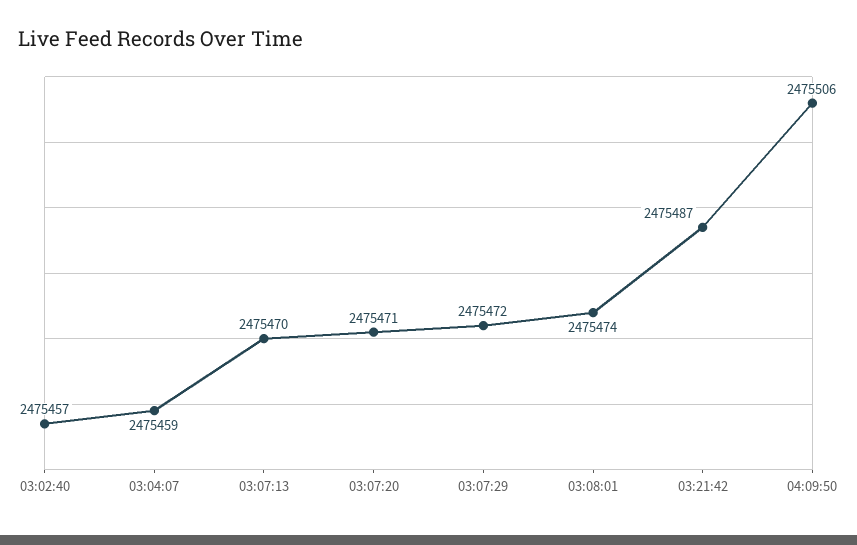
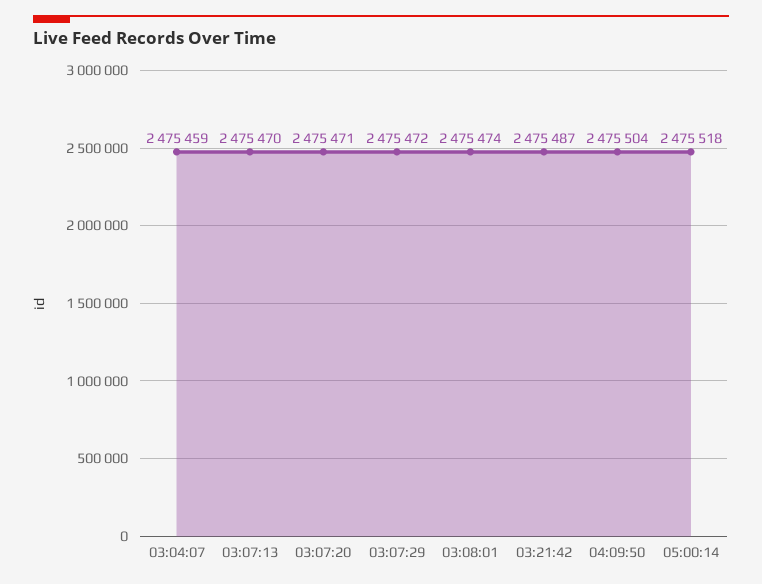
03:02:40: 2475457 -> none
04:09:50: 2475506 -> 2475504
05:00:14: none -> 2475518

